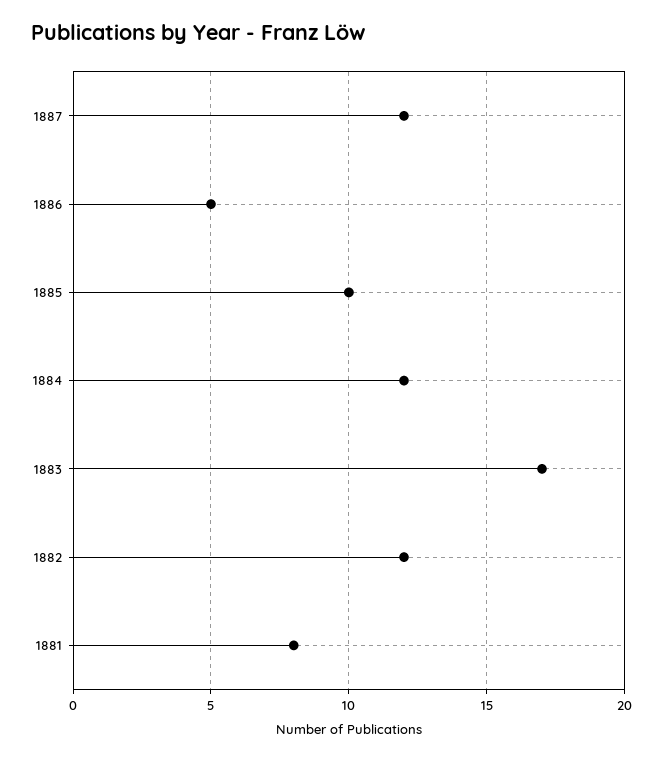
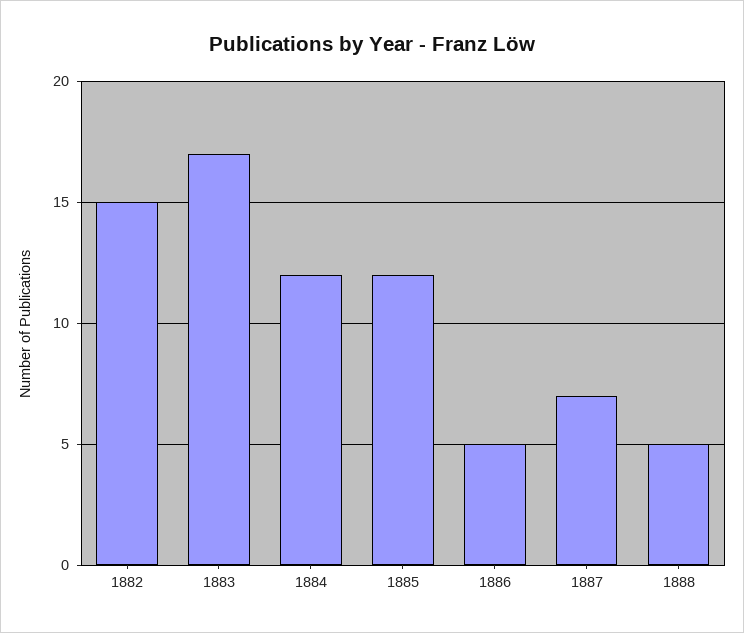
1887: 12 -> 7
1885: 10 -> 12
1882: 12 -> 15
1881: 8 -> none
1888: none -> 5

